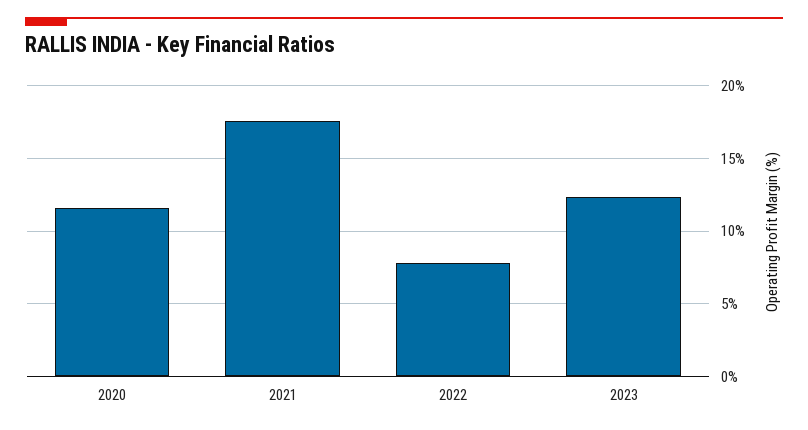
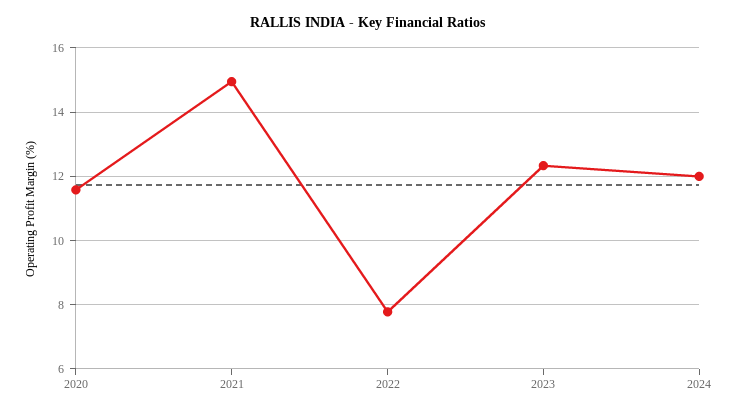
2021: 17.5 -> 15
2024: none -> 12

